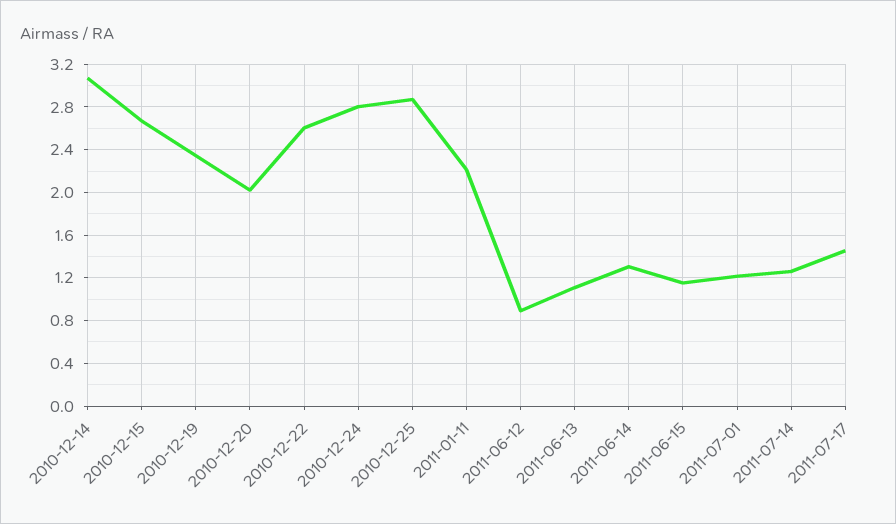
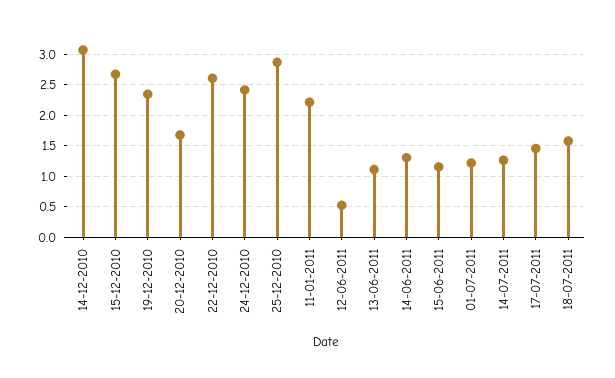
2010-12-20: 2 -> 1.7
2010-12-24: 2.8 -> 2.4
2011-06-12: 0.9 -> 0.5
18-07-2011: none -> 1.6

